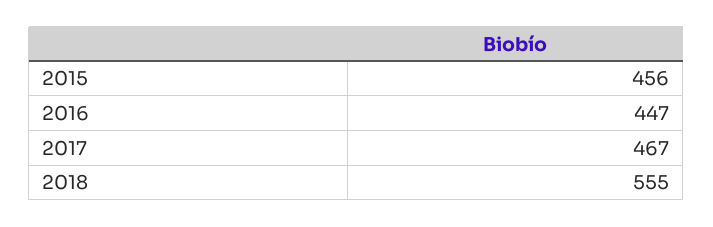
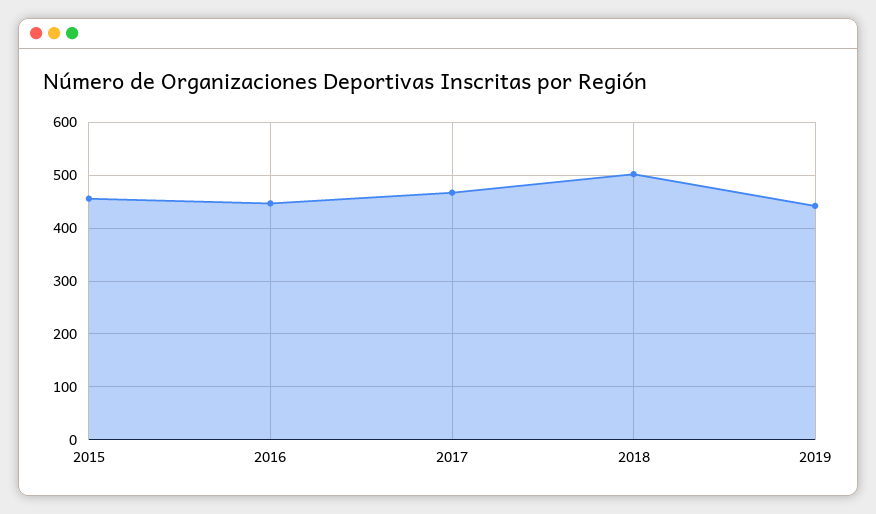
2018: 555 -> 500
2019: none -> 440

